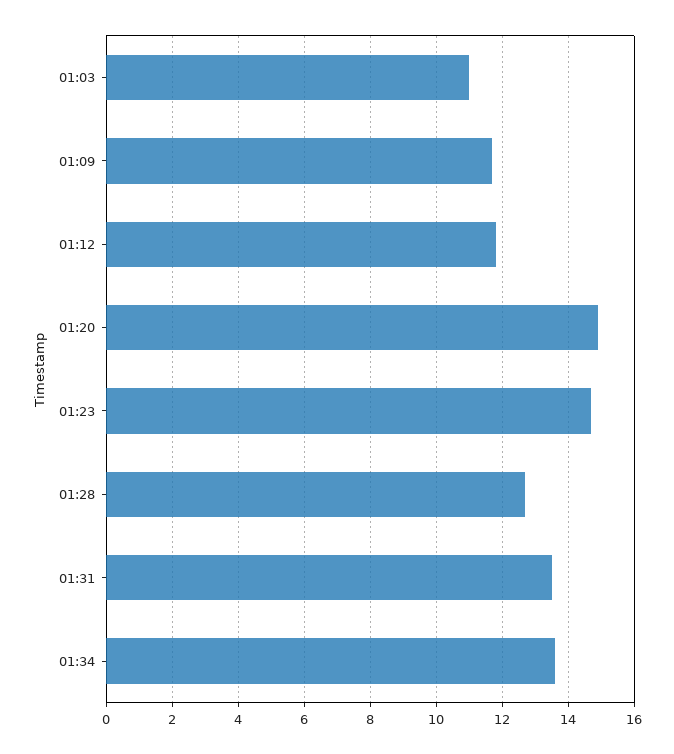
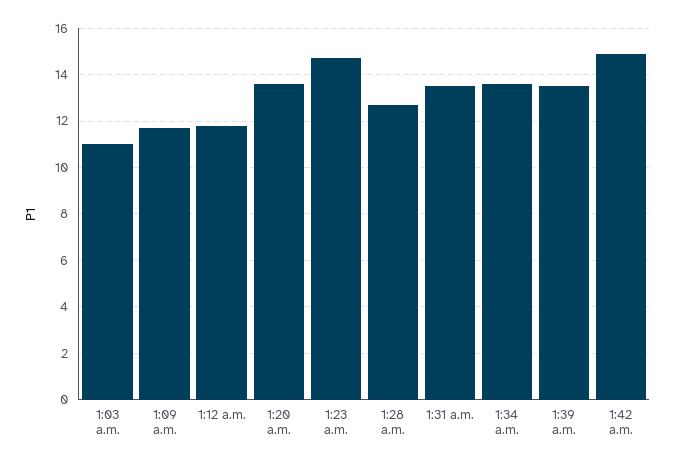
01:20: 15 -> 13.5
1:39 a.m.: none -> 13.5
1:42 a.m.: none -> 15

